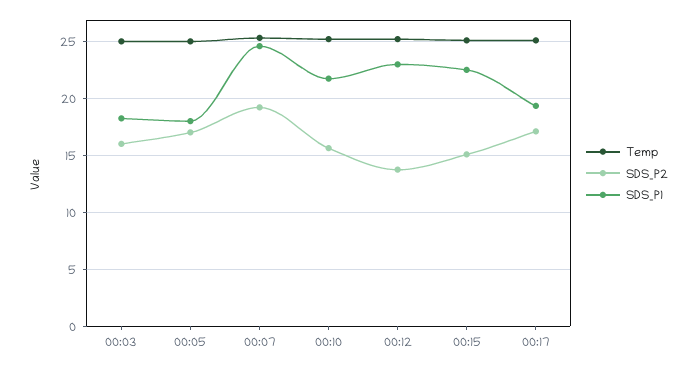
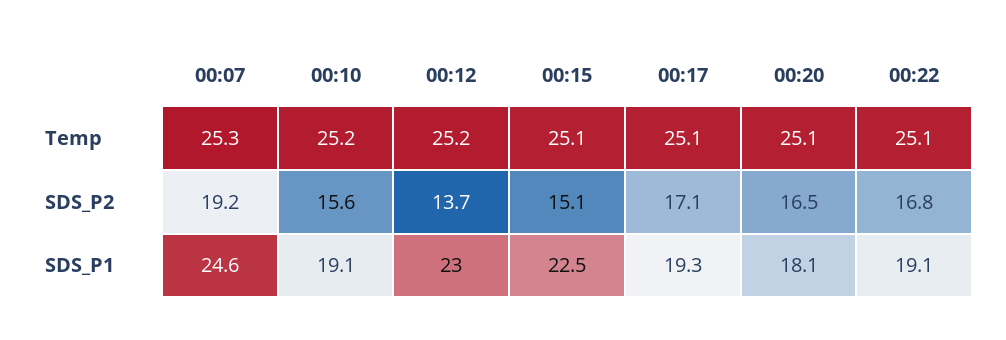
Temp, 00:03: 25 -> none
SDS_P2, 00:03: 16 -> none
SDS_P1, 00:03: 18 -> none
Temp, 00:05: 25 -> none
SDS_P2, 00:05: 17 -> none
SDS_P1, 00:05: 18 -> none
SDS_P1, 00:10: 22 -> 19.1
Temp, 00:20: none -> 25.1
Temp, 00:22: none -> 25.1
SDS_P2, 00:20: none -> 16.5
SDS_P2, 00:22: none -> 16.8
SDS_P1, 00:20: none -> 18.1
SDS_P1, 00:22: none -> 19.1

